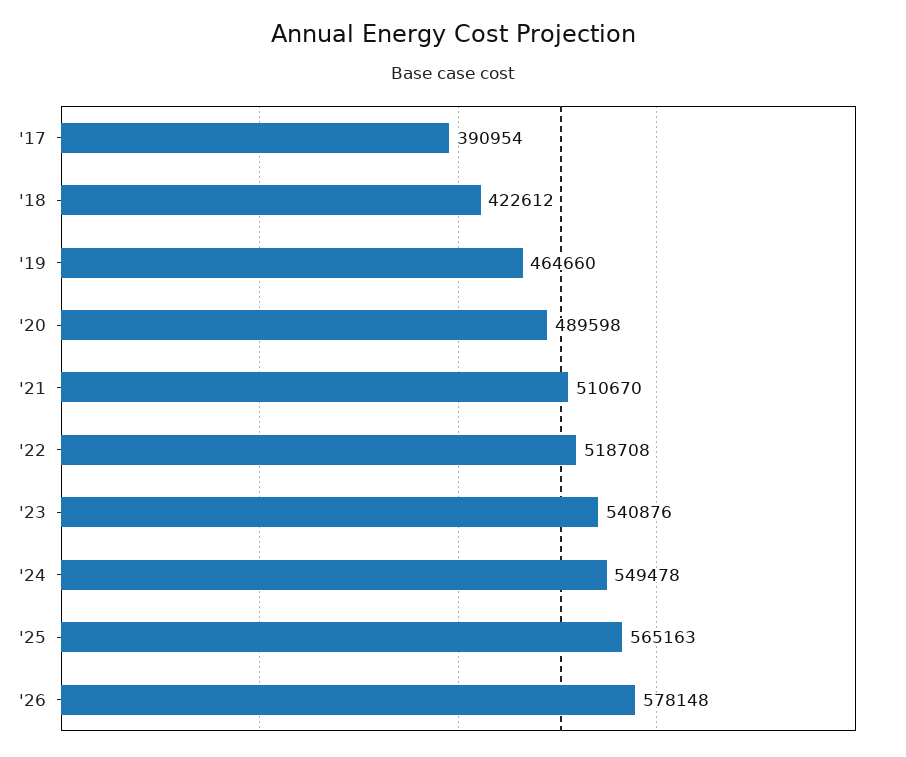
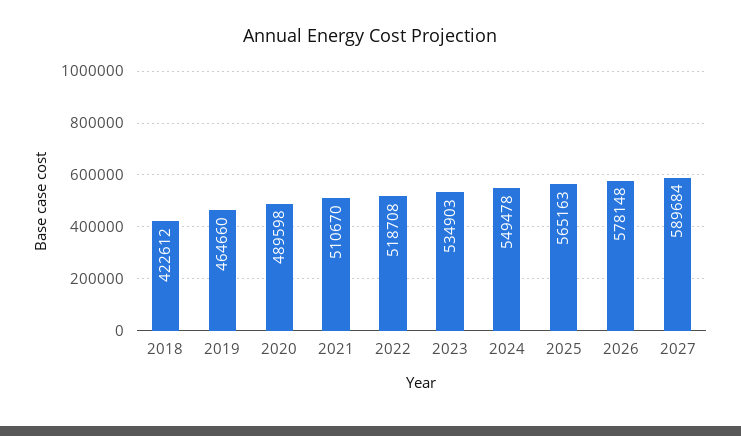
'17: 390954 -> none
'23: 540876 -> 534903
2027: none -> 589684

